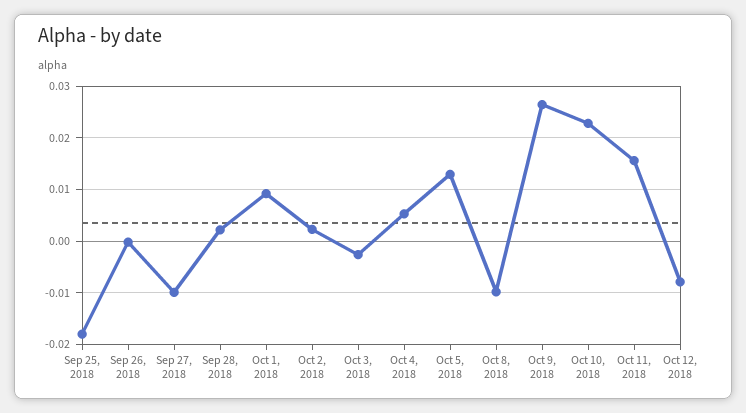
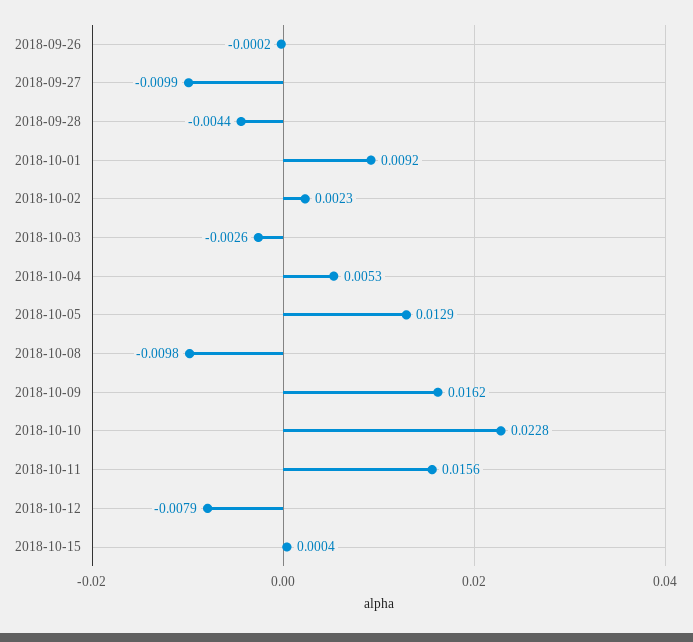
Sep 25, 2018: -0.018 -> none
Sep 28, 2018: 0.002 -> -0.0044
Oct 9, 2018: 0.026 -> 0.0162
2018-10-15: none -> 0.0004

